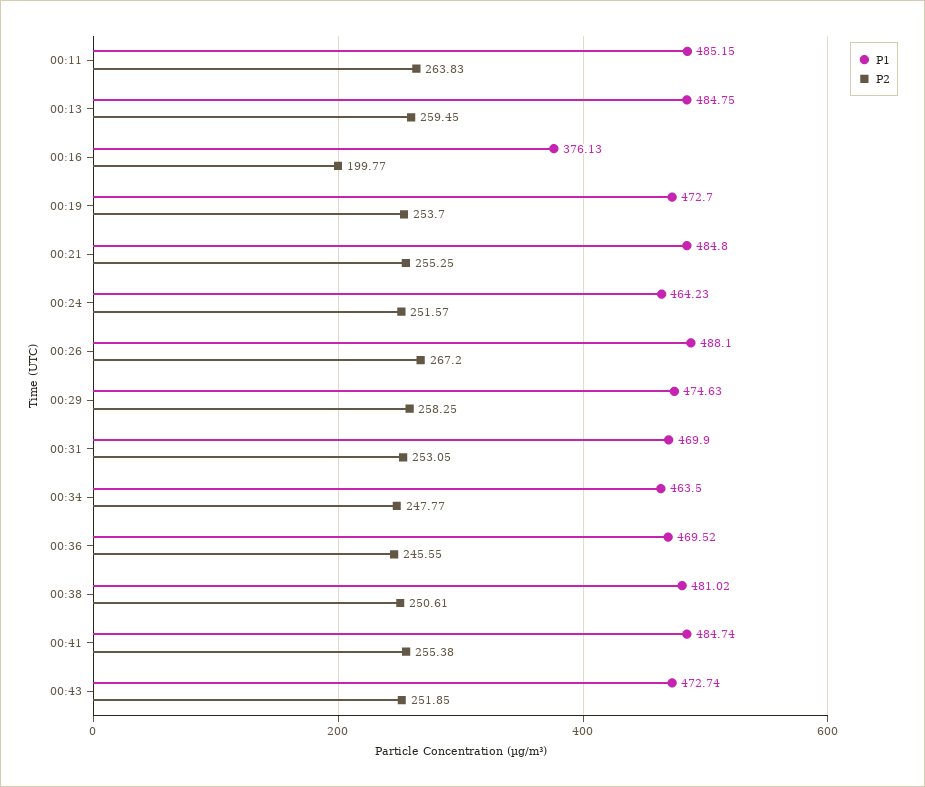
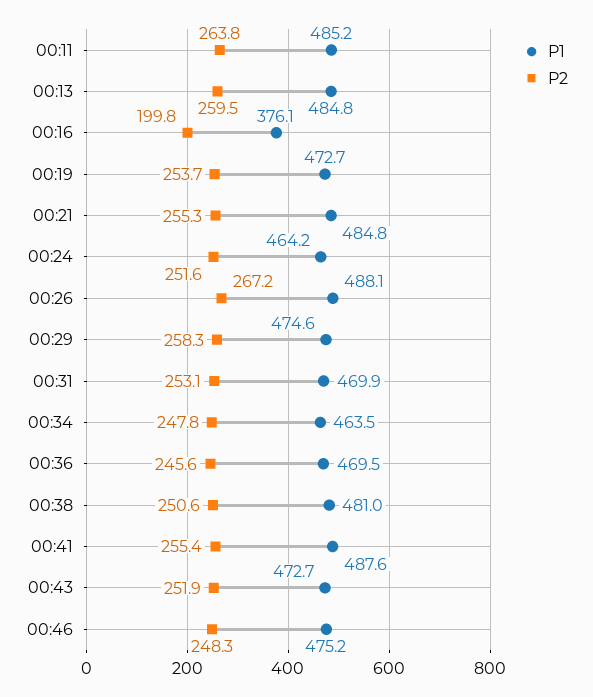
P1, 00:41: 484.74 -> 487.6
P1, 00:46: none -> 475.2
P2, 00:46: none -> 248.3

